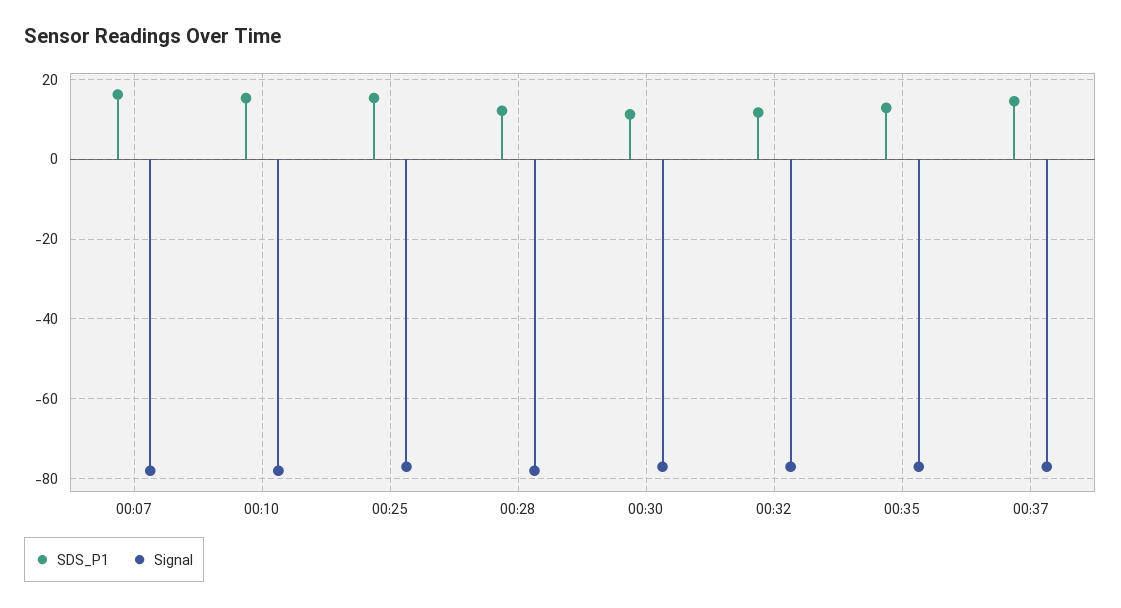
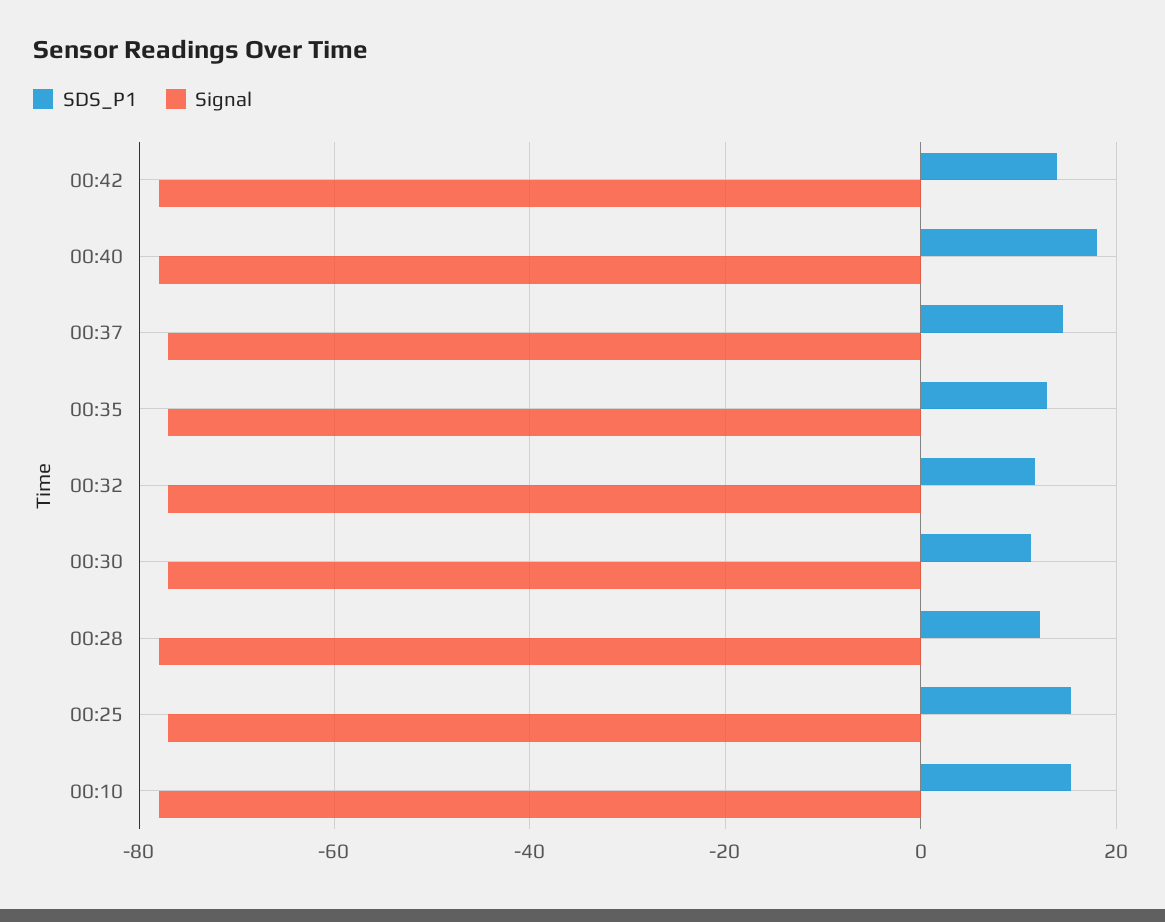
SDS_P1, 00:07: 16 -> none
Signal, 00:07: -78 -> none
SDS_P1, 00:42: none -> 14
Signal, 00:42: none -> -78
SDS_P1, 00:40: none -> 18
Signal, 00:40: none -> -78

